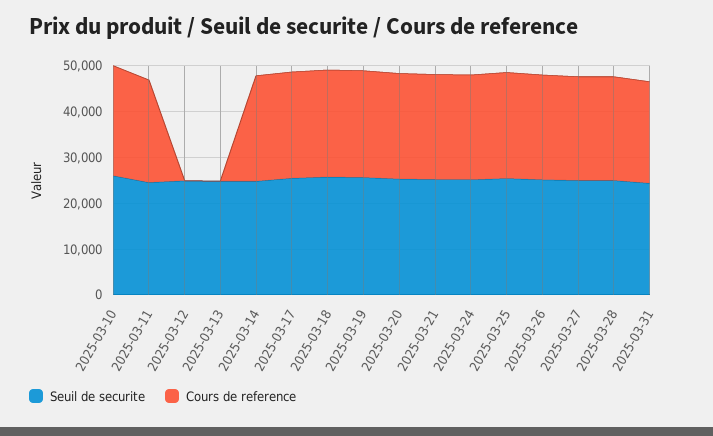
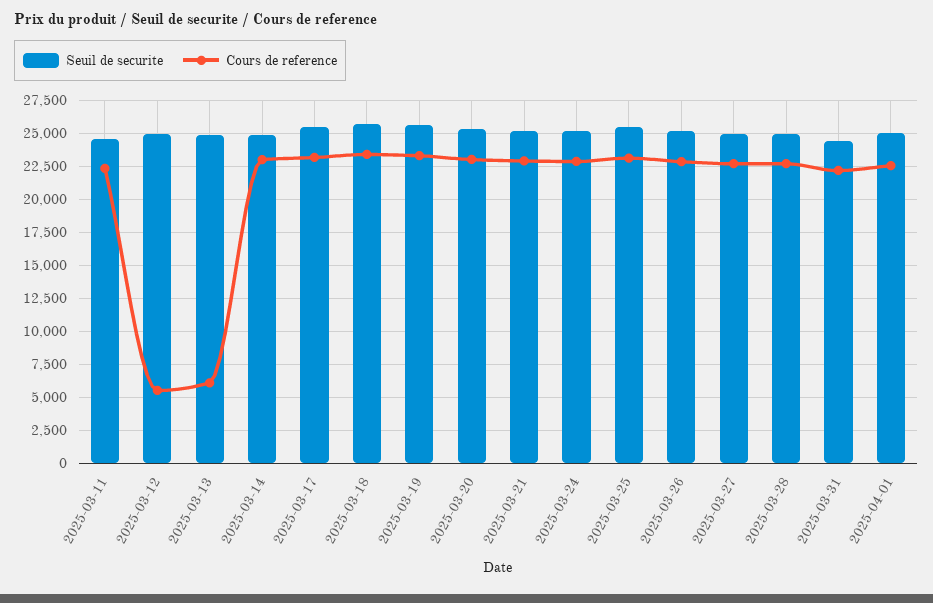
Seuil de securite, 2025-03-10: 26000 -> none
Cours de reference, 2025-03-10: 24000 -> none
Cours de reference, 2025-03-12: 0 -> 5500
Cours de reference, 2025-03-13: 0 -> 6000
Seuil de securite, 2025-04-01: none -> 25000
Cours de reference, 2025-04-01: none -> 22500

